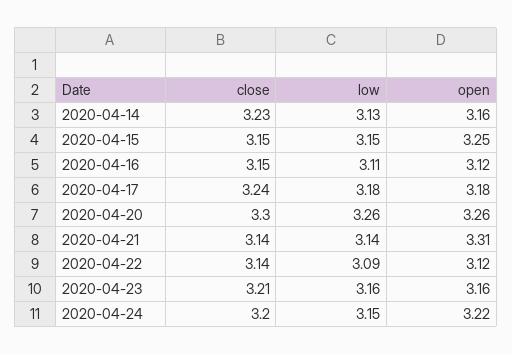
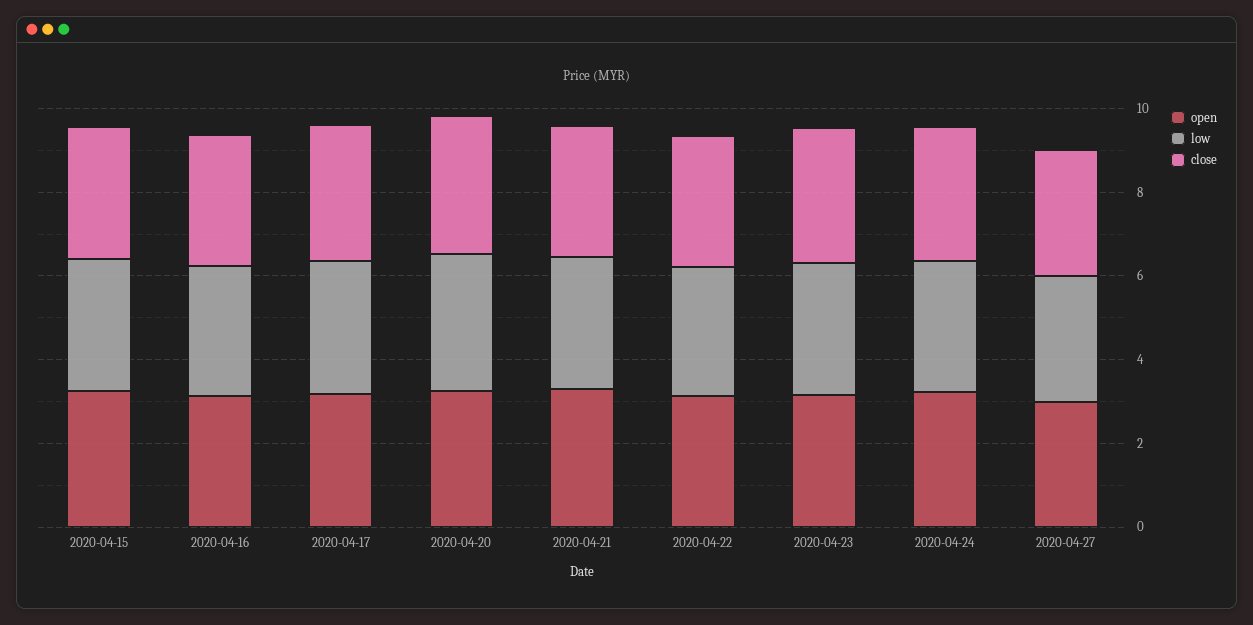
close, 2020-04-14: 3.23 -> none
low, 2020-04-14: 3.13 -> none
open, 2020-04-14: 3.16 -> none
open, 2020-04-27: none -> 3
low, 2020-04-27: none -> 3
close, 2020-04-27: none -> 3

